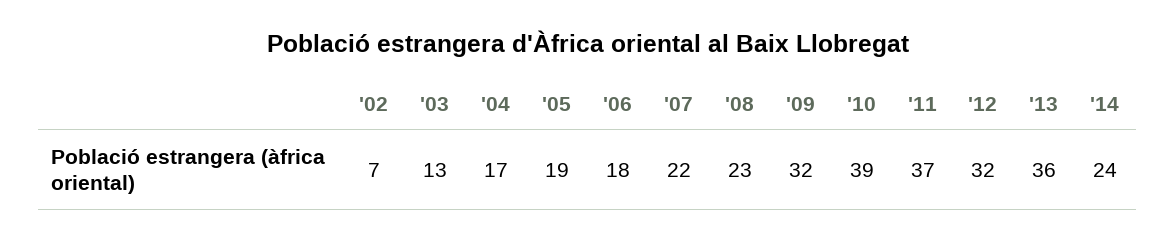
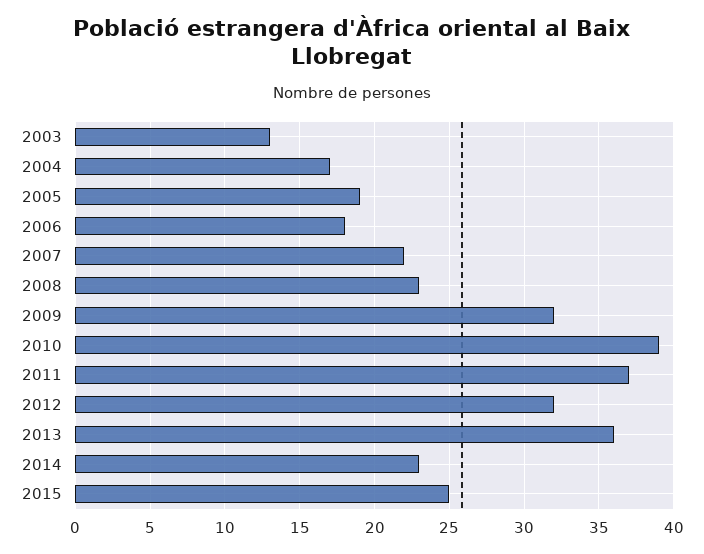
'02: 7 -> none
'14: 24 -> 23
2015: none -> 25

